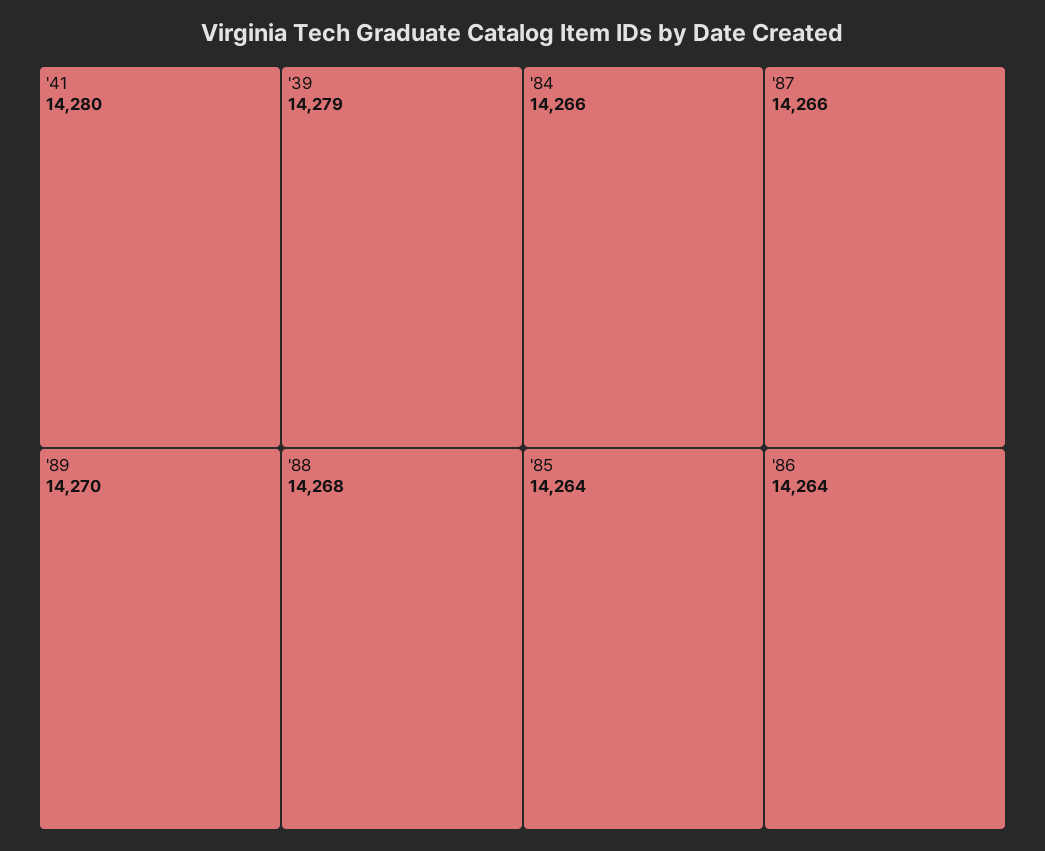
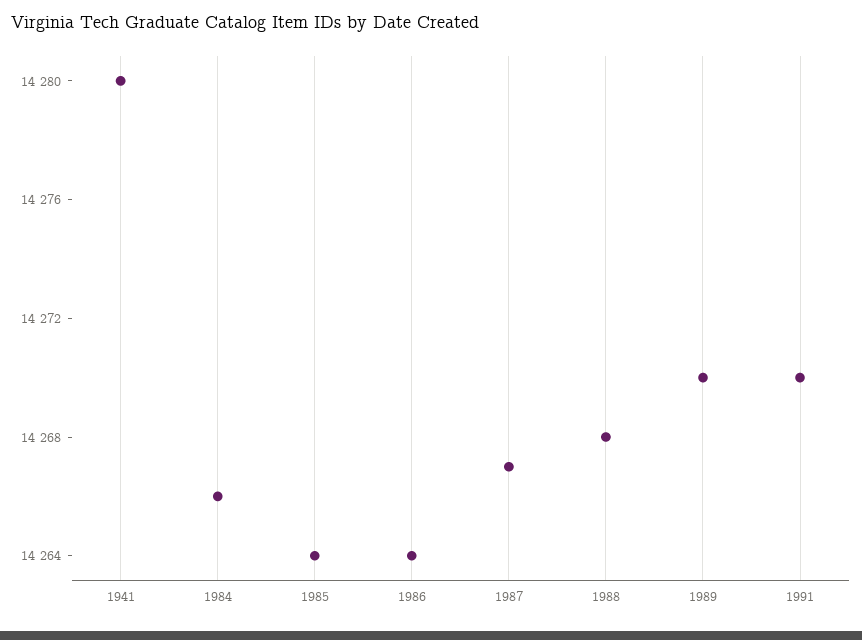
'39: 14279 -> none
'87: 14266 -> 14267
1991: none -> 14270

